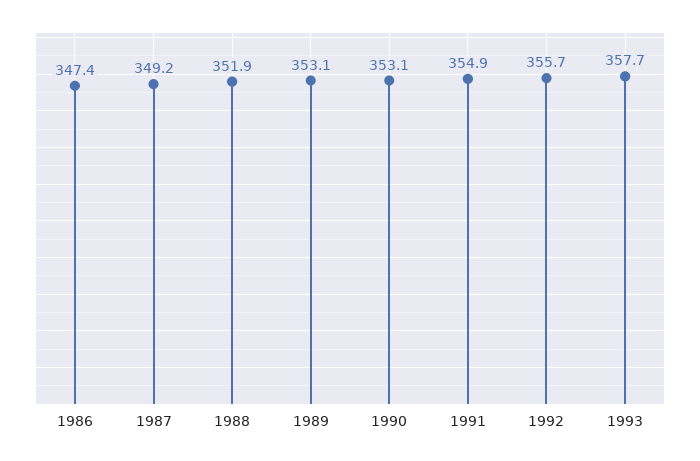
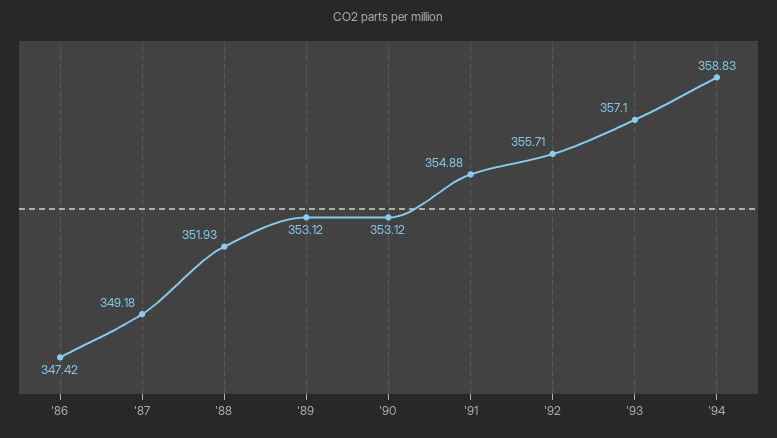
1993: 357.7 -> 357.1
'94: none -> 358.83

